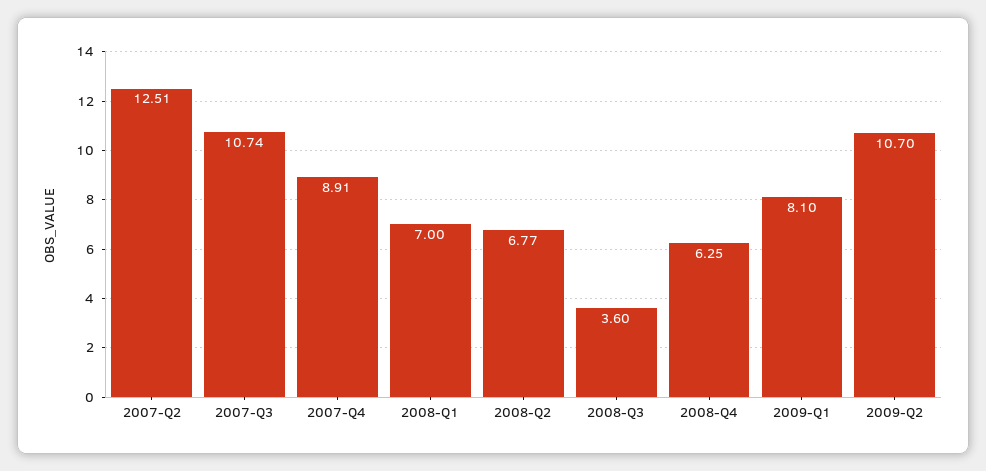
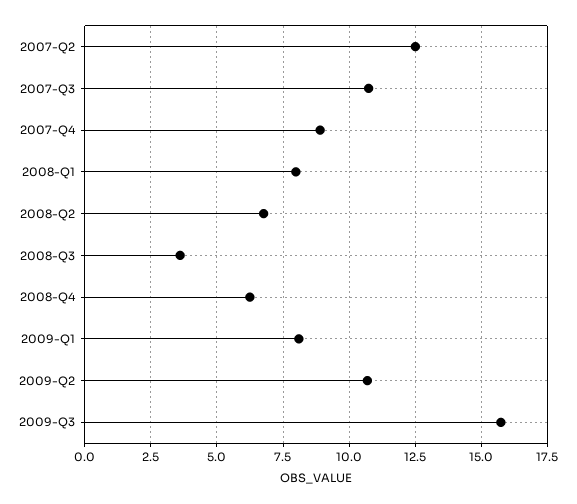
2008-Q1: 7 -> 8
2009-Q3: none -> 15.75

